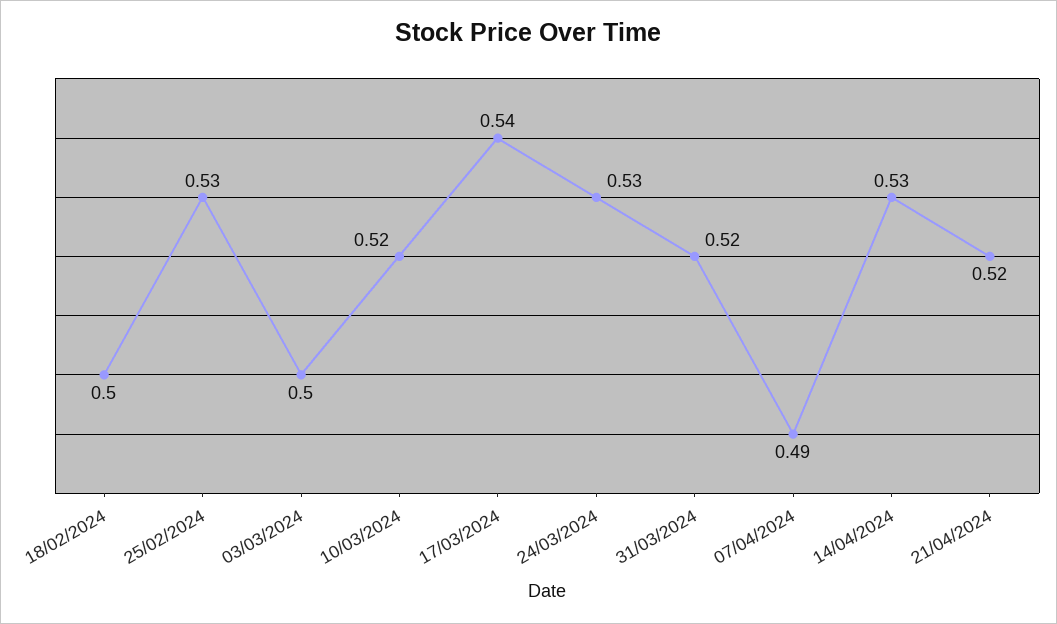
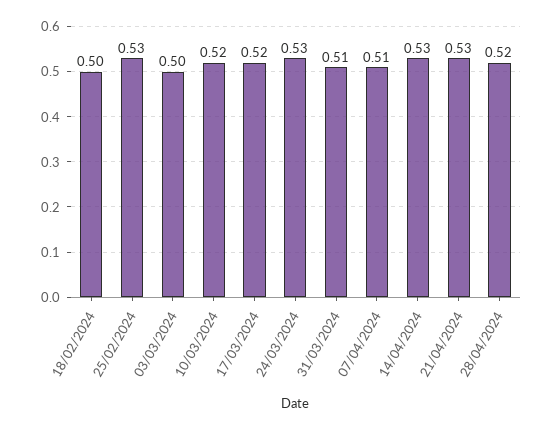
17/03/2024: 0.54 -> 0.52
31/03/2024: 0.52 -> 0.51
07/04/2024: 0.49 -> 0.51
21/04/2024: 0.52 -> 0.53
28/04/2024: none -> 0.52

